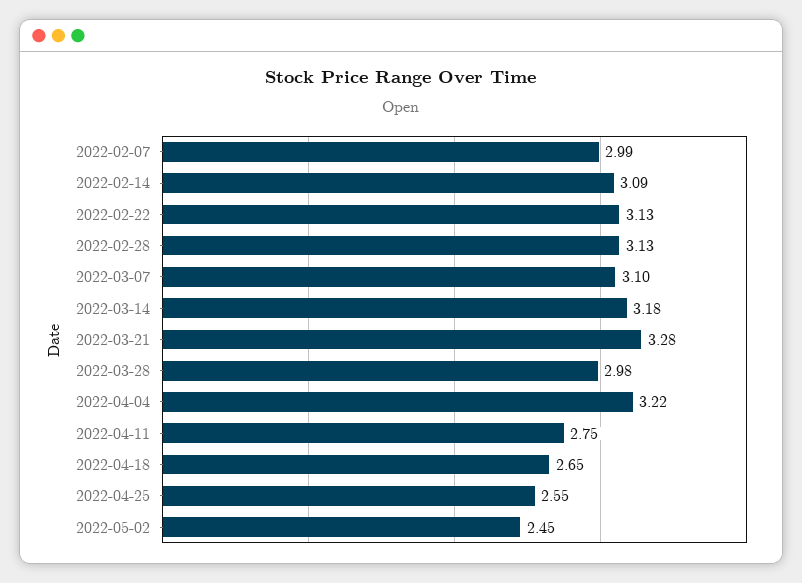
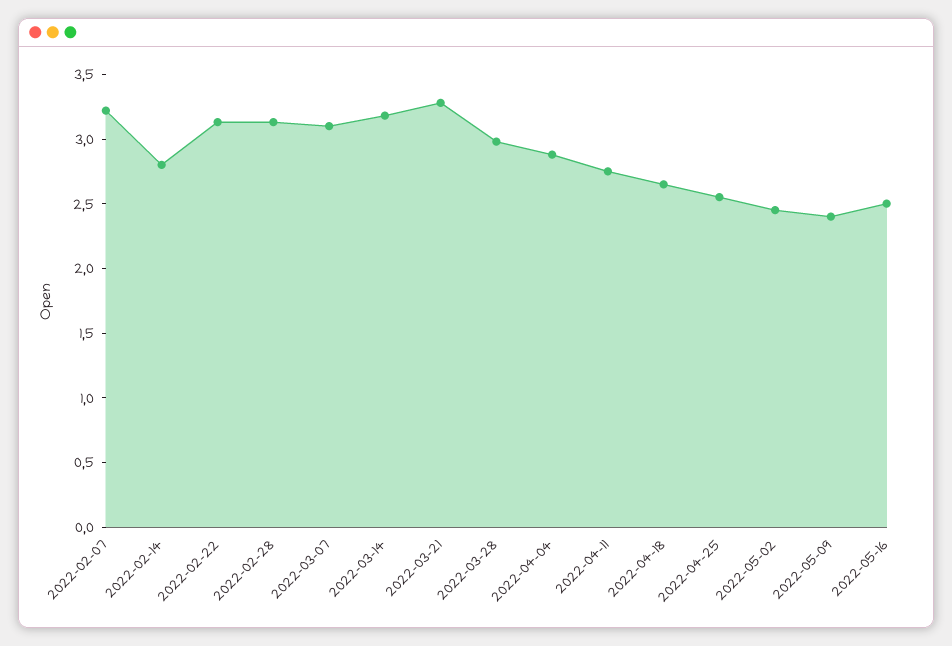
2022-02-07: 2.99 -> 3.2
2022-02-14: 3.09 -> 2.8
2022-04-04: 3.22 -> 2.9
2022-05-09: none -> 2.4
2022-05-16: none -> 2.5

